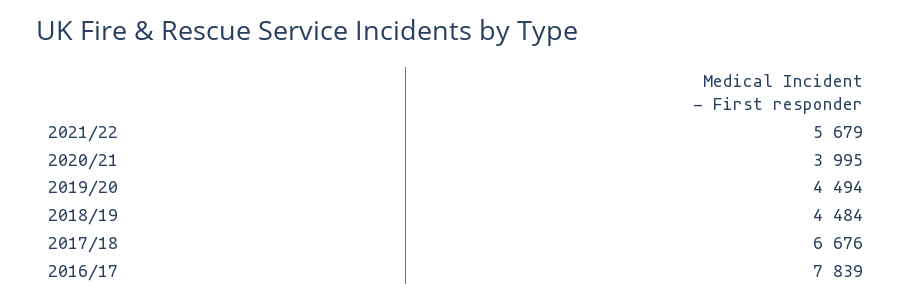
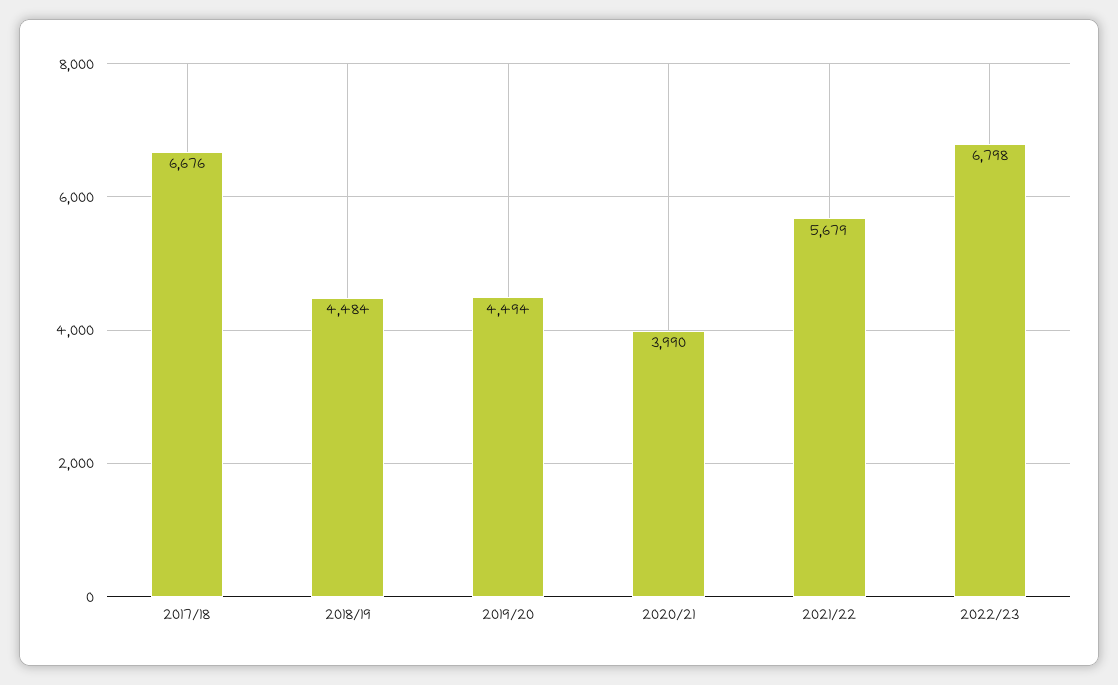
2020/21: 3995 -> 3990
2016/17: 7839 -> none
2022/23: none -> 6798

